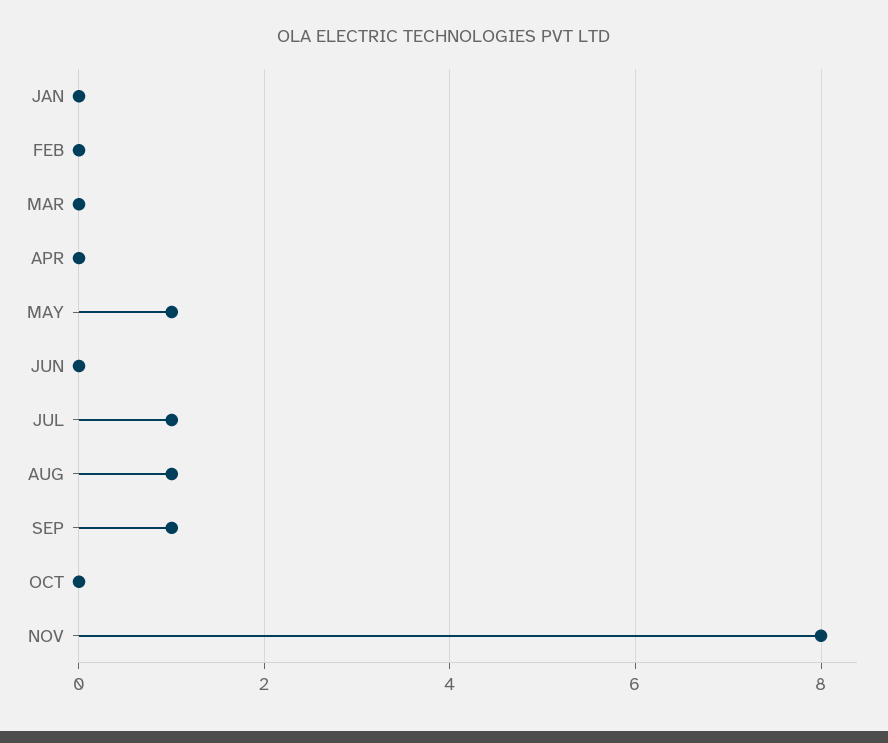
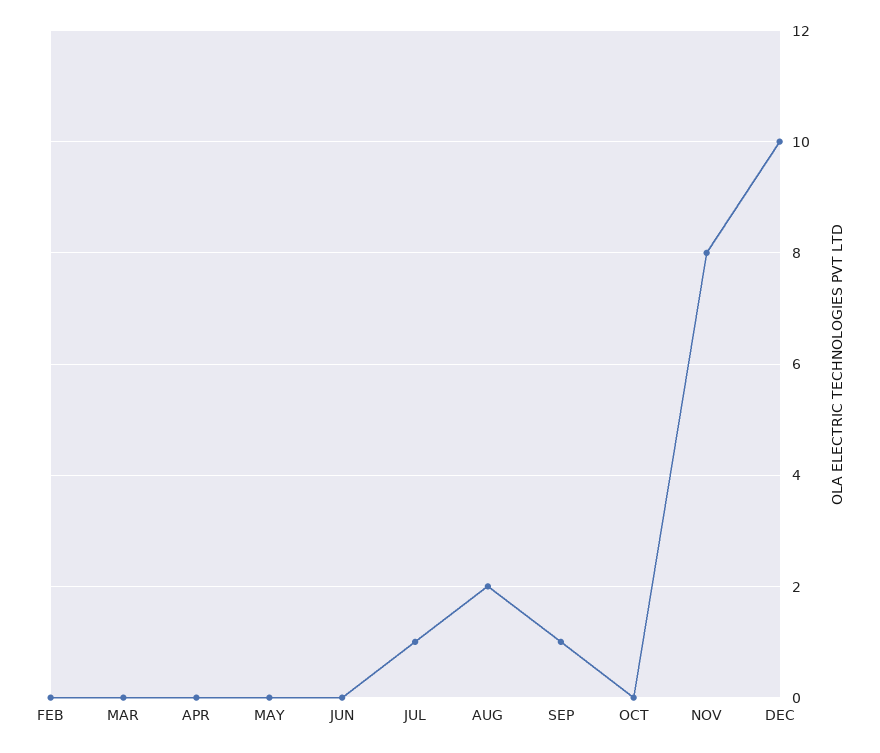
JAN: 0 -> none
MAY: 1 -> 0
AUG: 1 -> 2
DEC: none -> 10

